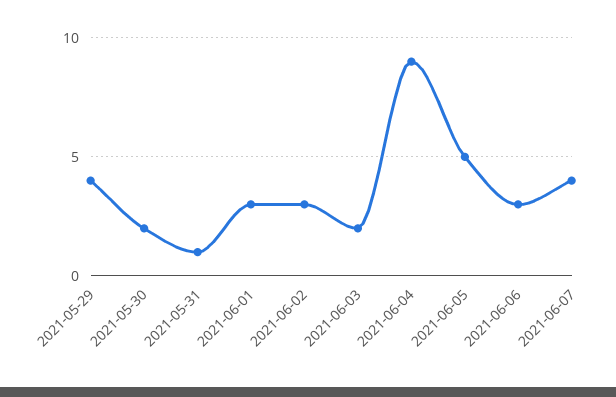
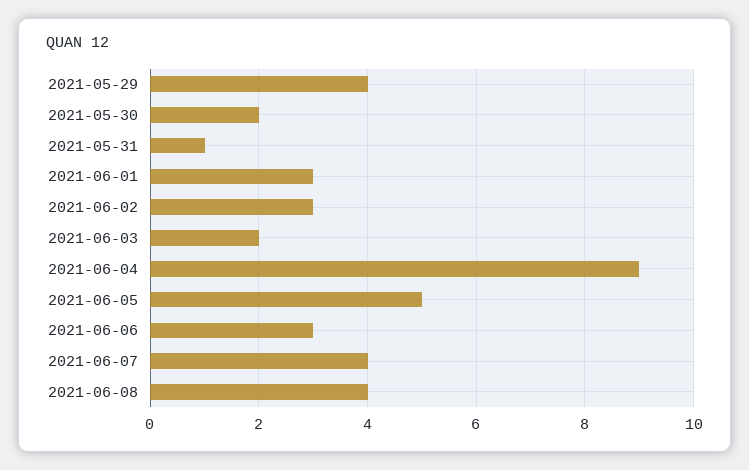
2021-06-08: none -> 4

